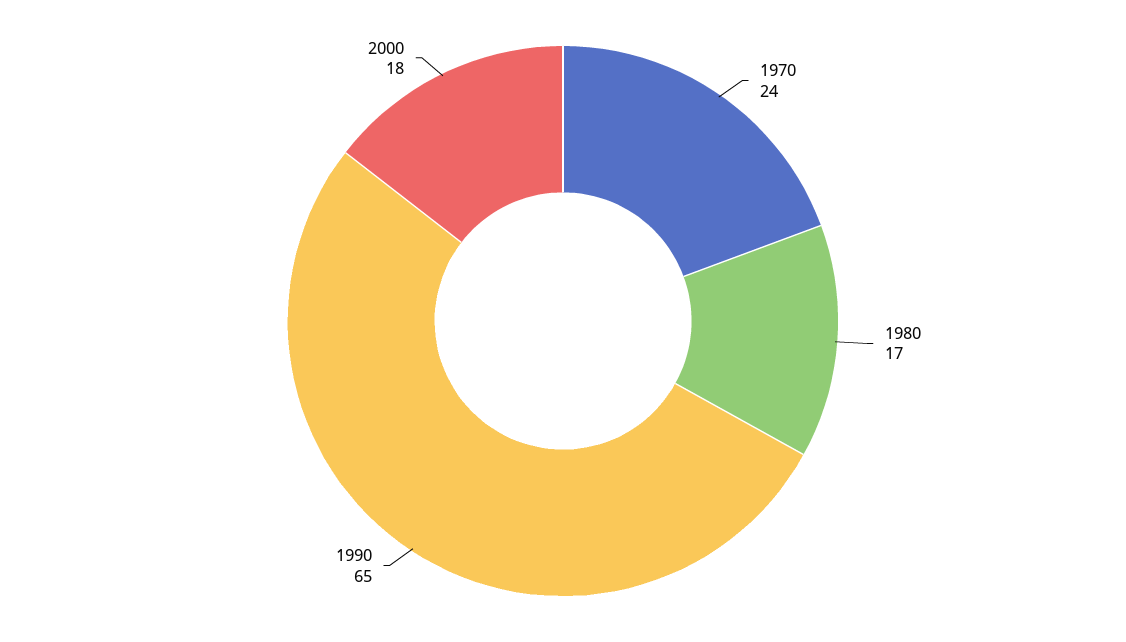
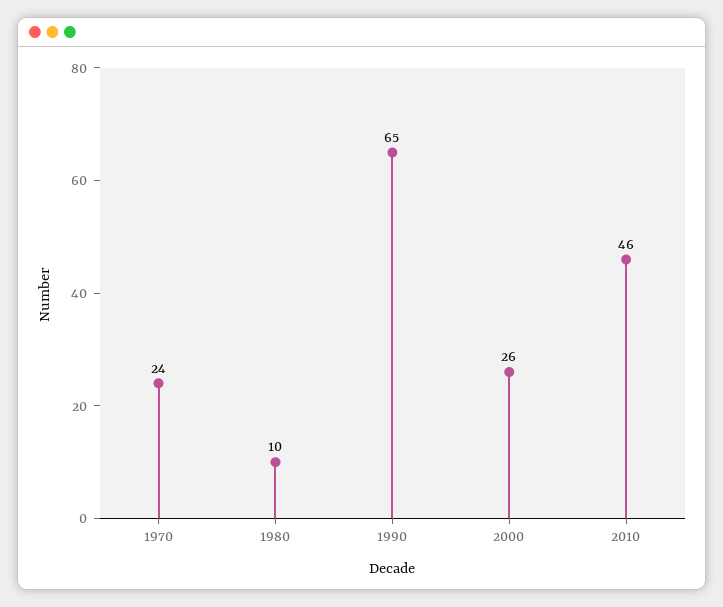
1980: 17 -> 10
2000: 18 -> 26
2010: none -> 46

